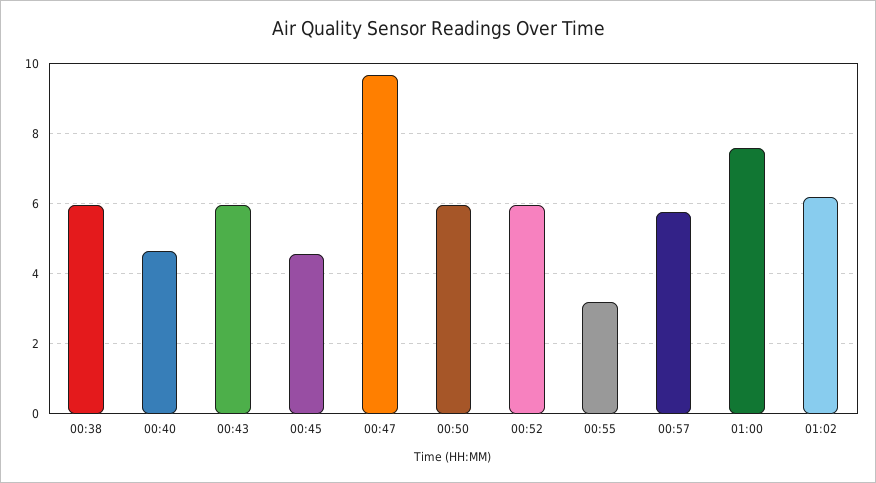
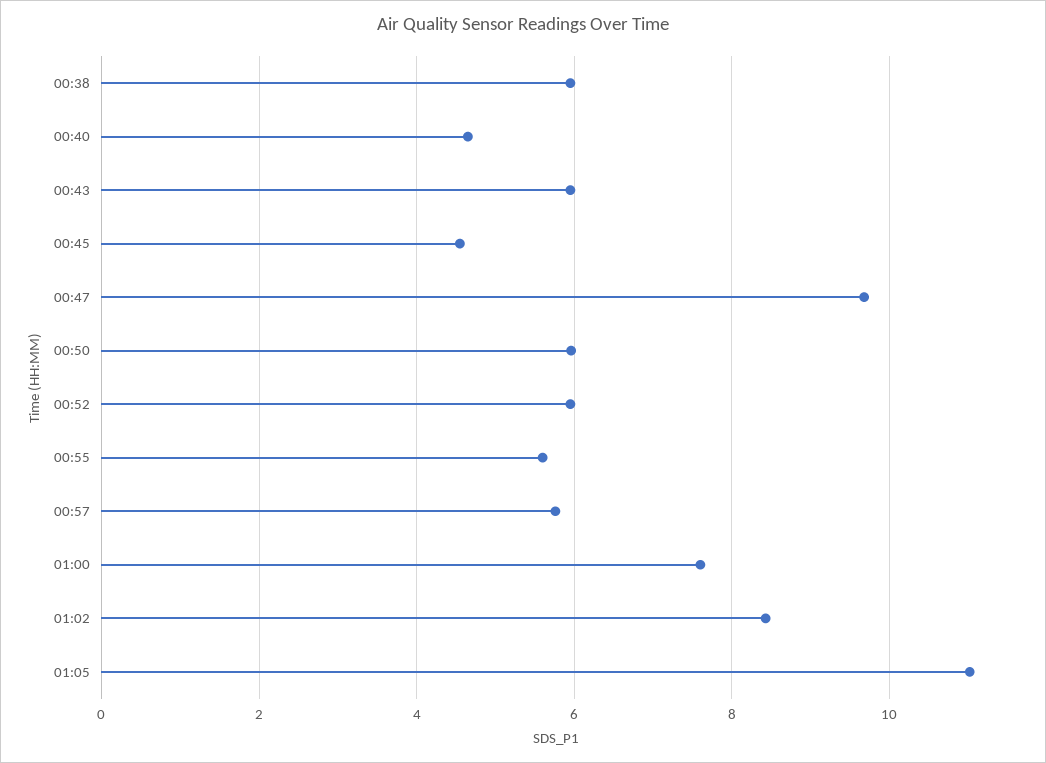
00:55: 3.2 -> 5.6
01:02: 6.2 -> 8.4
01:05: none -> 11

